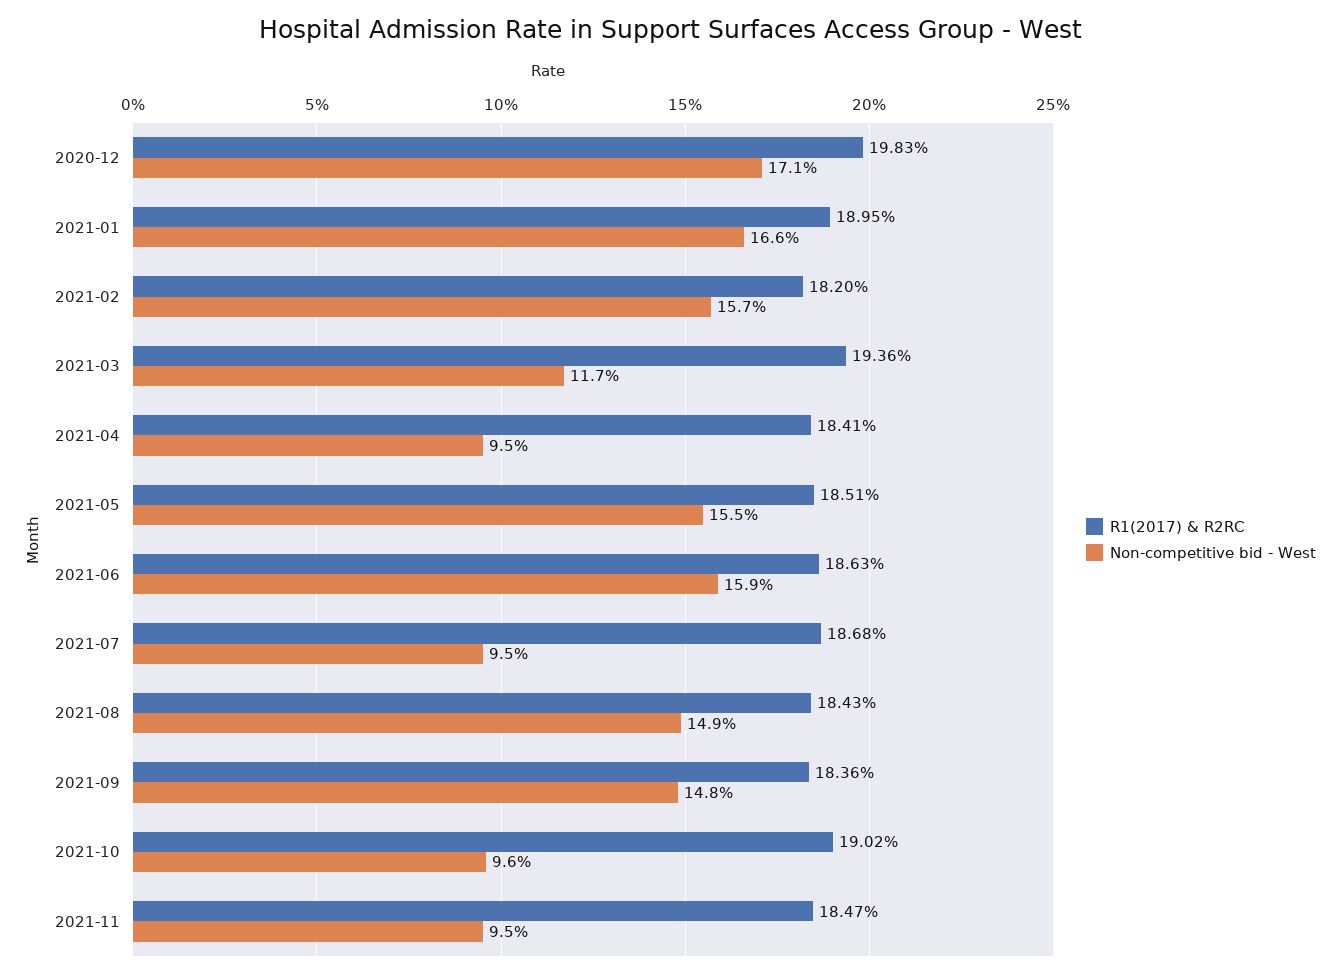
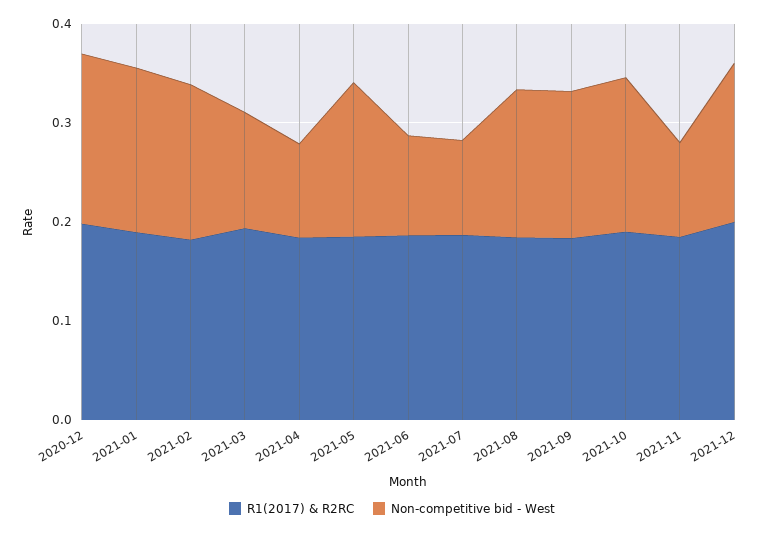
Non-competitive bid - West, 2021-06: 0.159 -> 0.1
Non-competitive bid - West, 2021-10: 0.096 -> 0.16
R1(2017) & R2RC, 2021-12: none -> 0.2
Non-competitive bid - West, 2021-12: none -> 0.16

